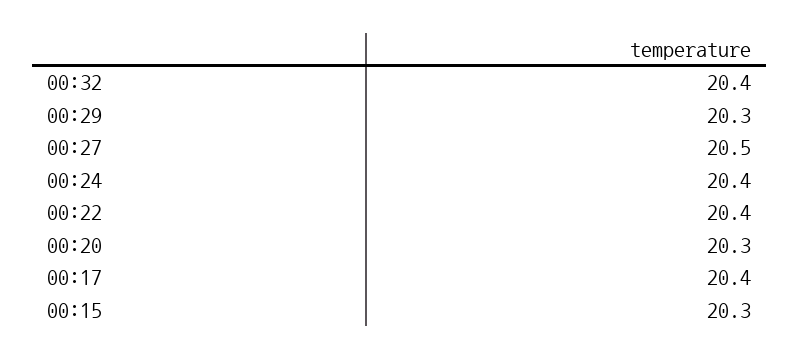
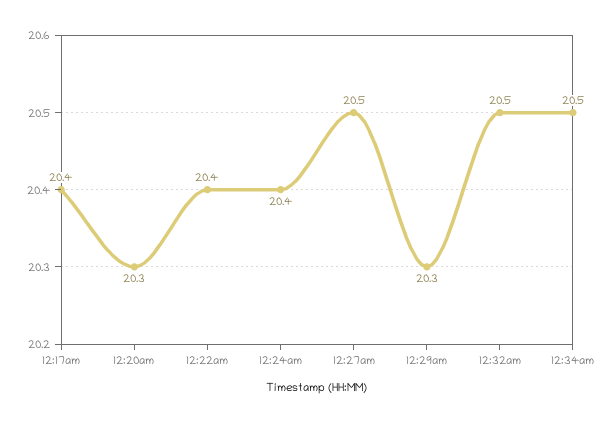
00:32: 20.4 -> 20.5
00:15: 20.3 -> none
12:34am: none -> 20.5

